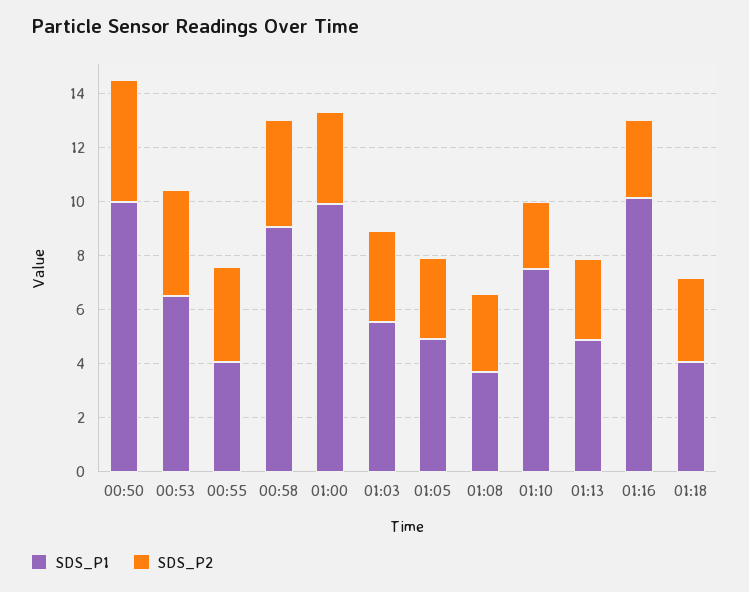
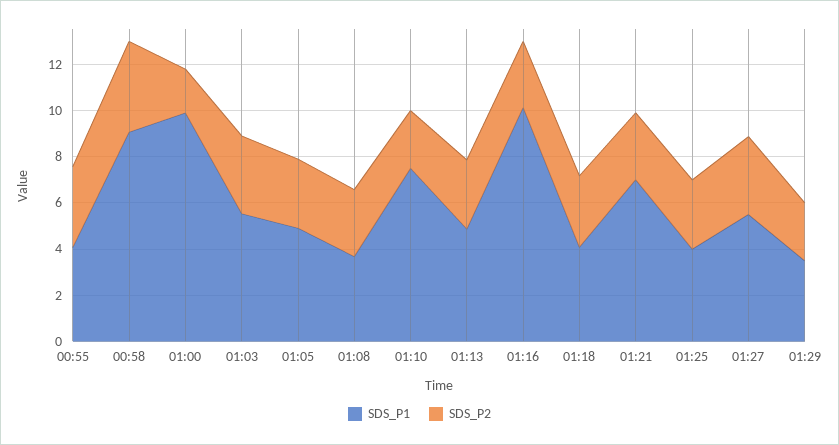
SDS_P1, 00:50: 10 -> none
SDS_P2, 00:50: 4.5 -> none
SDS_P1, 00:53: 6.5 -> none
SDS_P2, 00:53: 4 -> none
SDS_P2, 01:00: 3.5 -> 2
SDS_P1, 01:21: none -> 7
SDS_P2, 01:21: none -> 3
SDS_P1, 01:25: none -> 4
SDS_P2, 01:25: none -> 3
SDS_P1, 01:27: none -> 5.5
SDS_P2, 01:27: none -> 3.5
SDS_P1, 01:29: none -> 3.5
SDS_P2, 01:29: none -> 2.5

